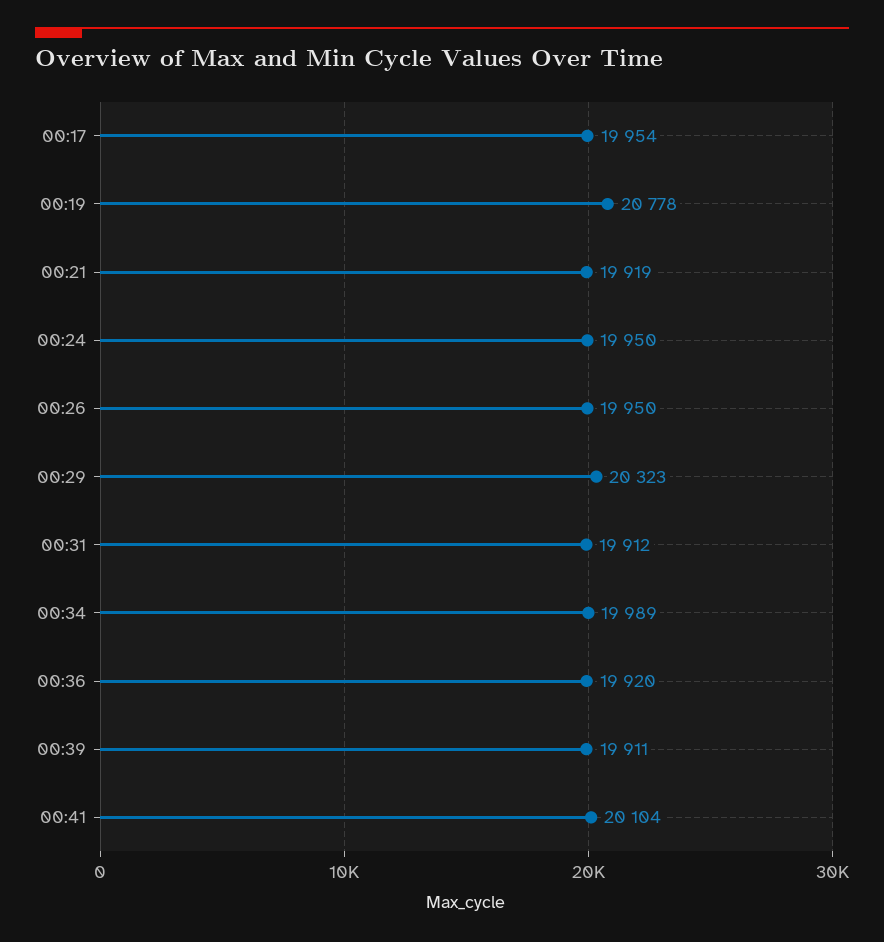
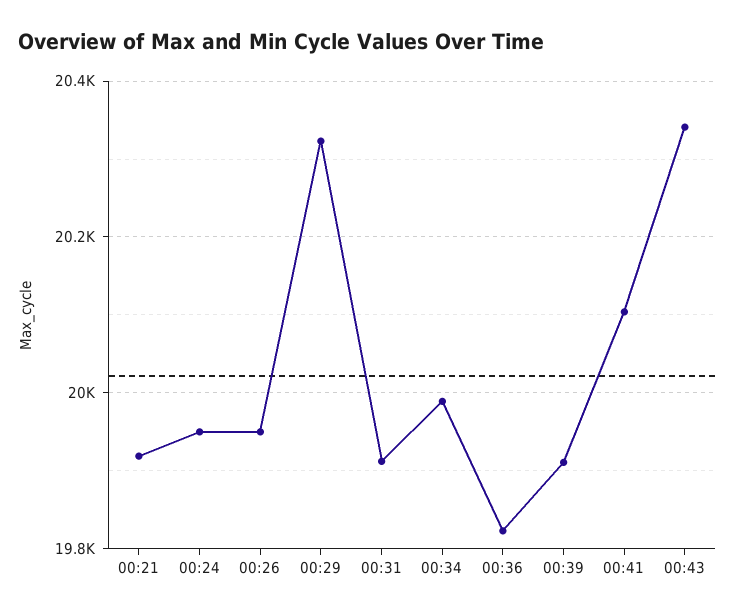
00:17: 19954 -> none
00:19: 20778 -> none
00:36: 19920 -> 19820
00:43: none -> 20340

